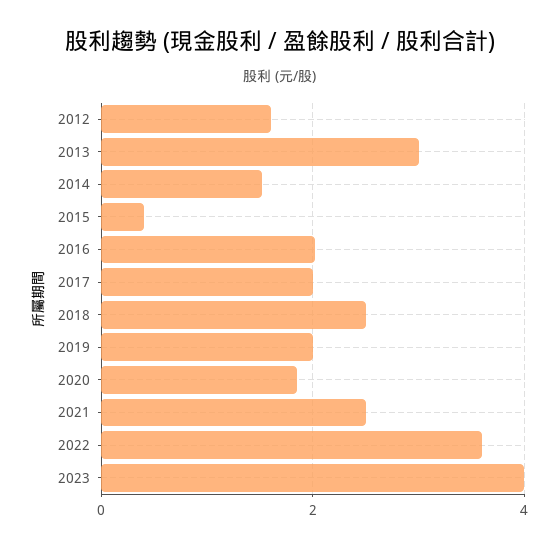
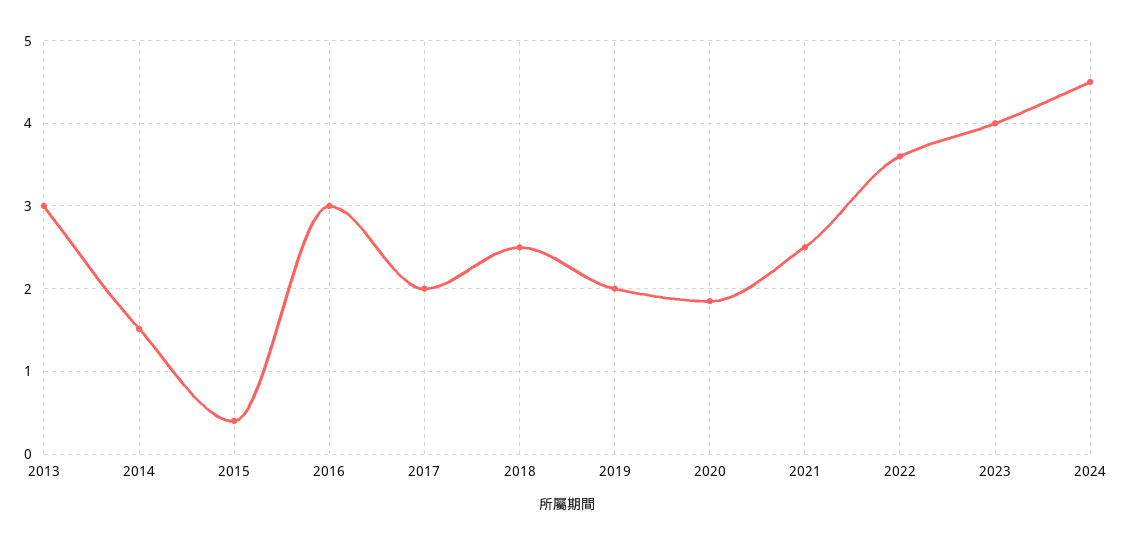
2012: 1.6 -> none
2016: 2 -> 3
2024: none -> 4.5

